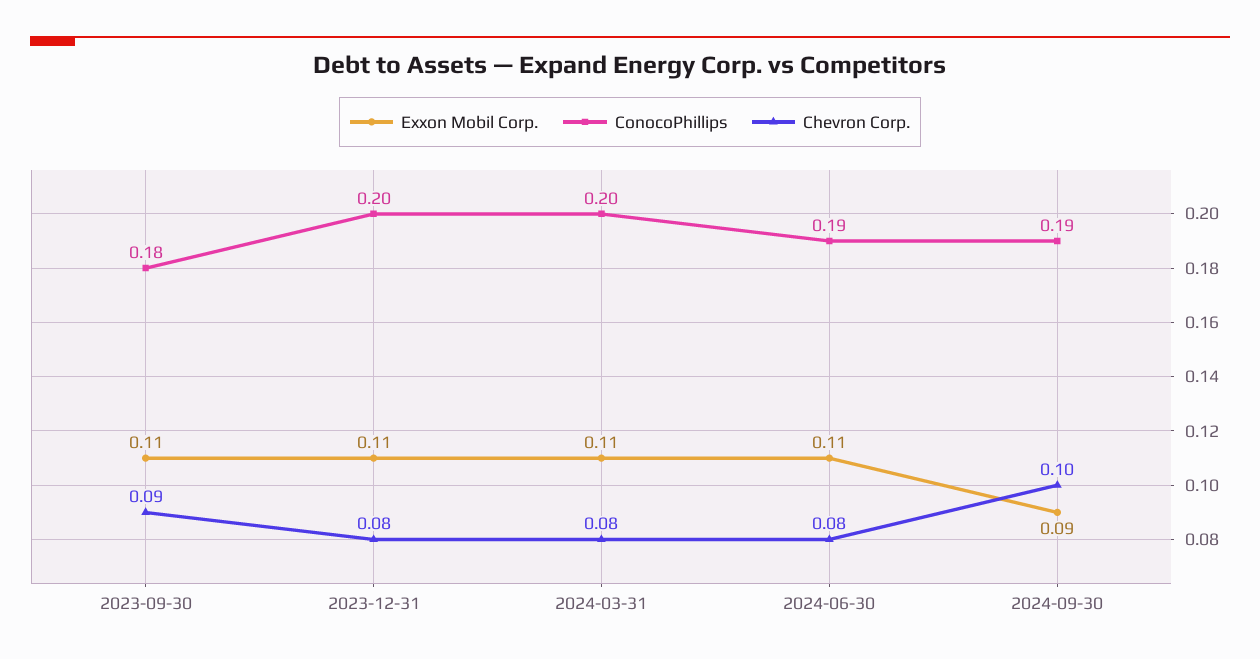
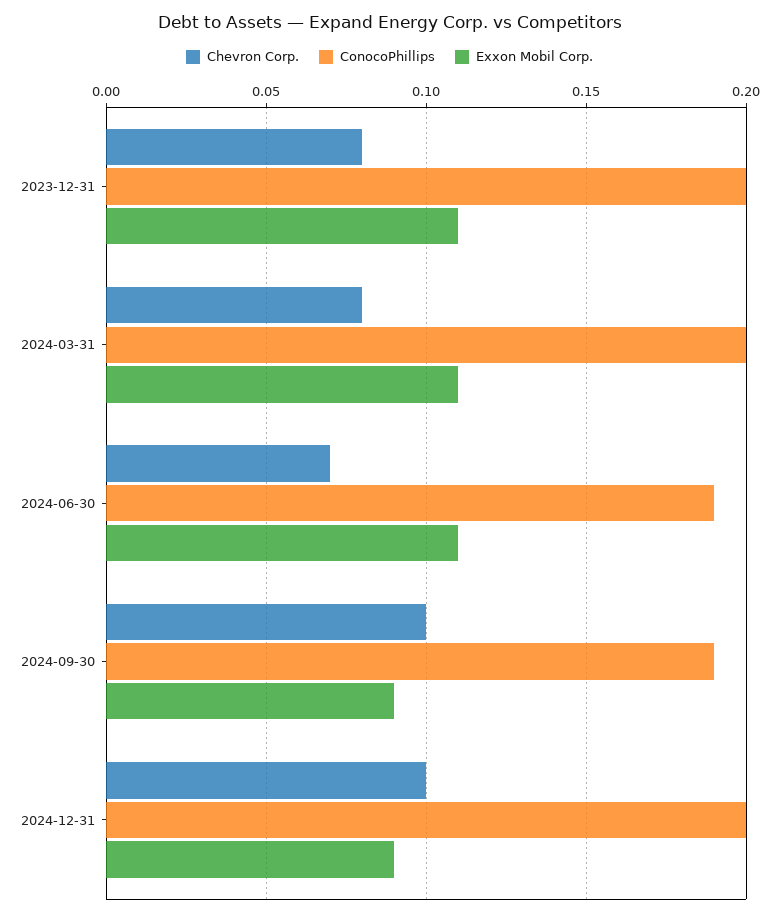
Exxon Mobil Corp., 2023-09-30: 0.11 -> none
ConocoPhillips, 2023-09-30: 0.18 -> none
Chevron Corp., 2023-09-30: 0.09 -> none
Chevron Corp., 2024-06-30: 0.08 -> 0.07
Chevron Corp., 2024-12-31: none -> 0.1
ConocoPhillips, 2024-12-31: none -> 0.2
Exxon Mobil Corp., 2024-12-31: none -> 0.09

